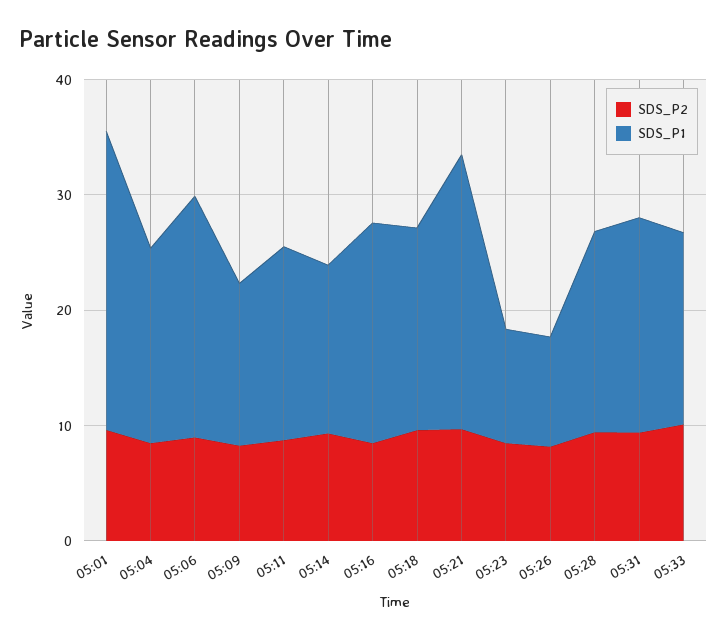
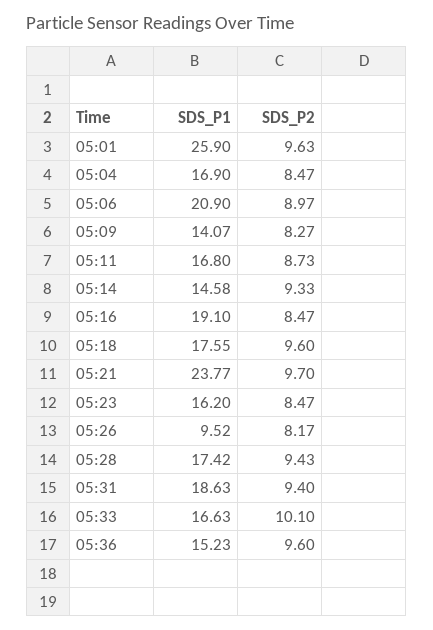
SDS_P1, 05:23: 10 -> 16.2
SDS_P1, 05:36: none -> 15.23
SDS_P2, 05:36: none -> 9.6

